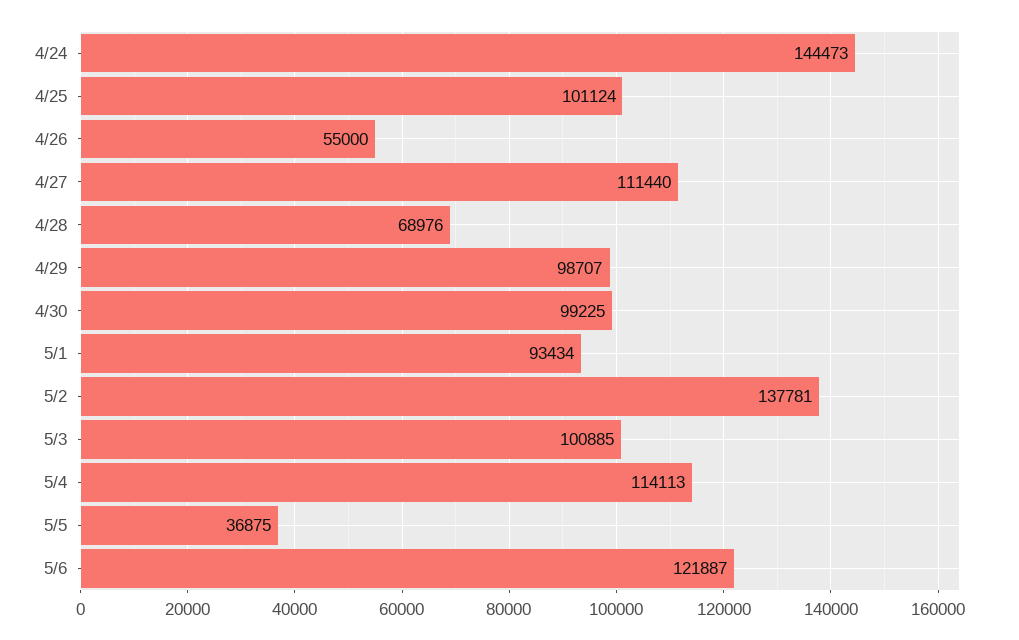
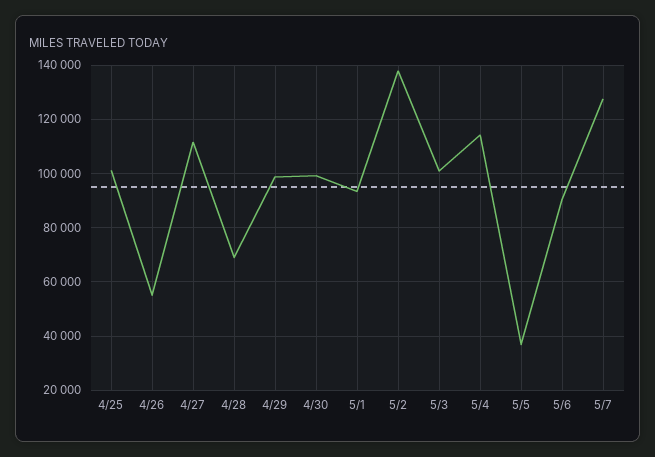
4/24: 144473 -> none
5/6: 121887 -> 90000
5/7: none -> 127500

